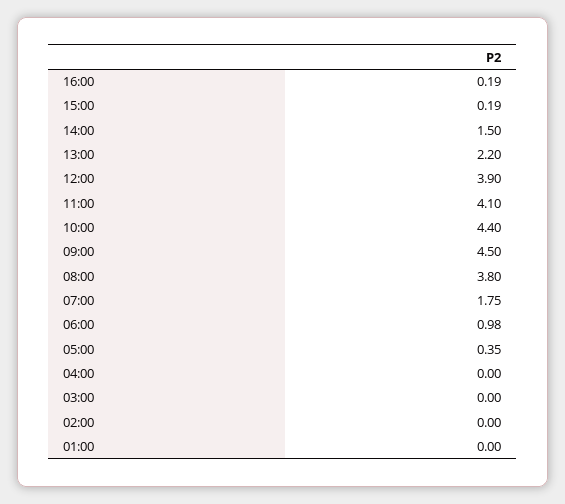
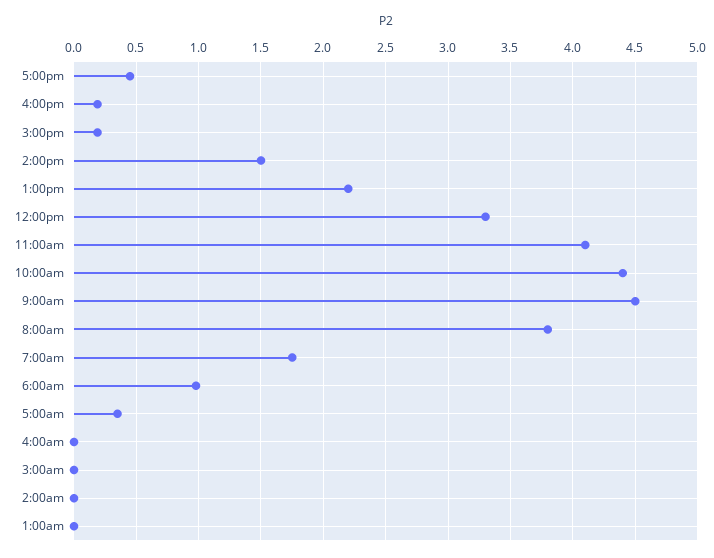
12:00: 3.9 -> 3.3
5:00pm: none -> 0.45

